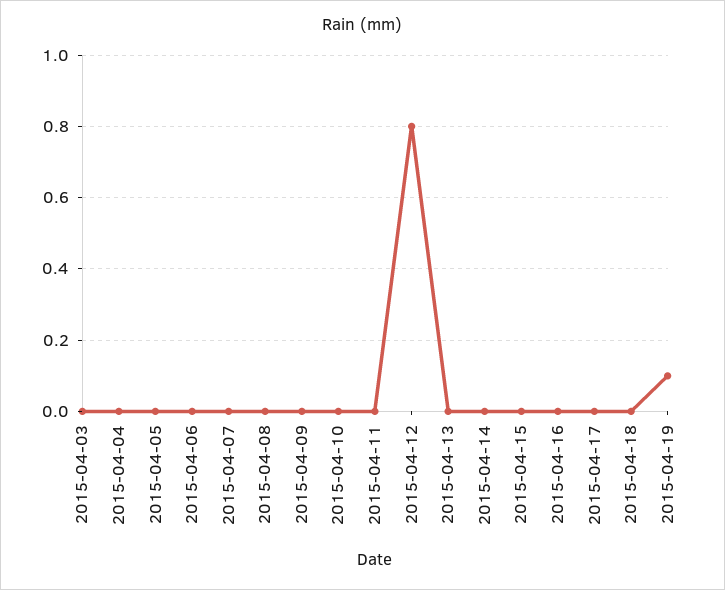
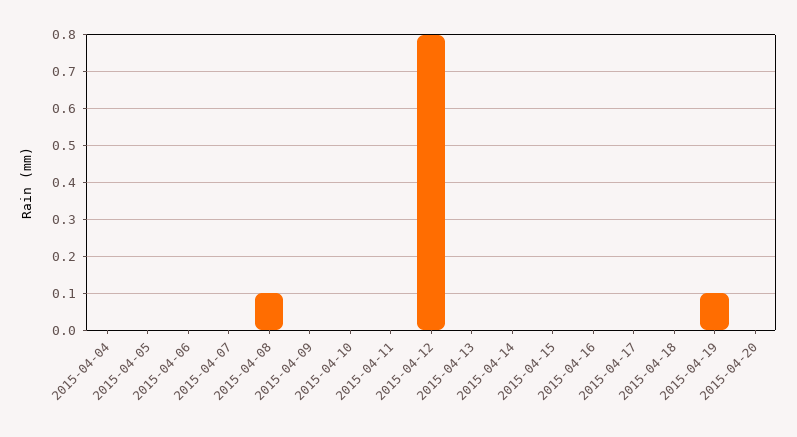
2015-04-03: 0 -> none
2015-04-08: 0 -> 0.1
2015-04-20: none -> 0

